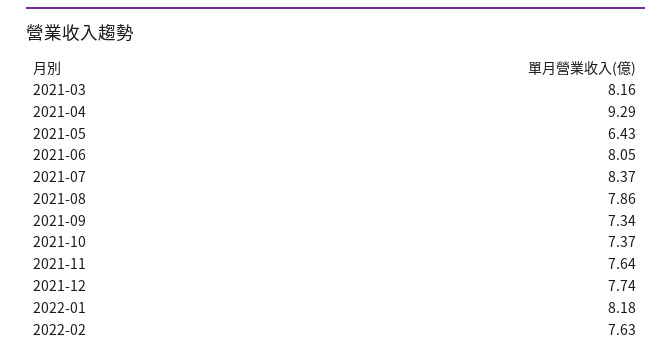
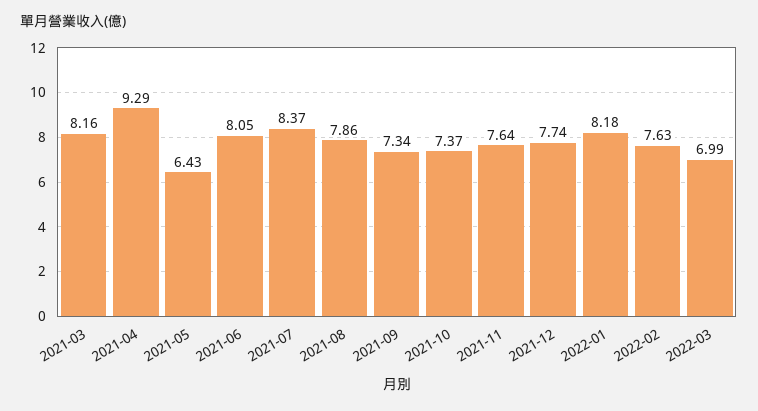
2022-03: none -> 6.99

